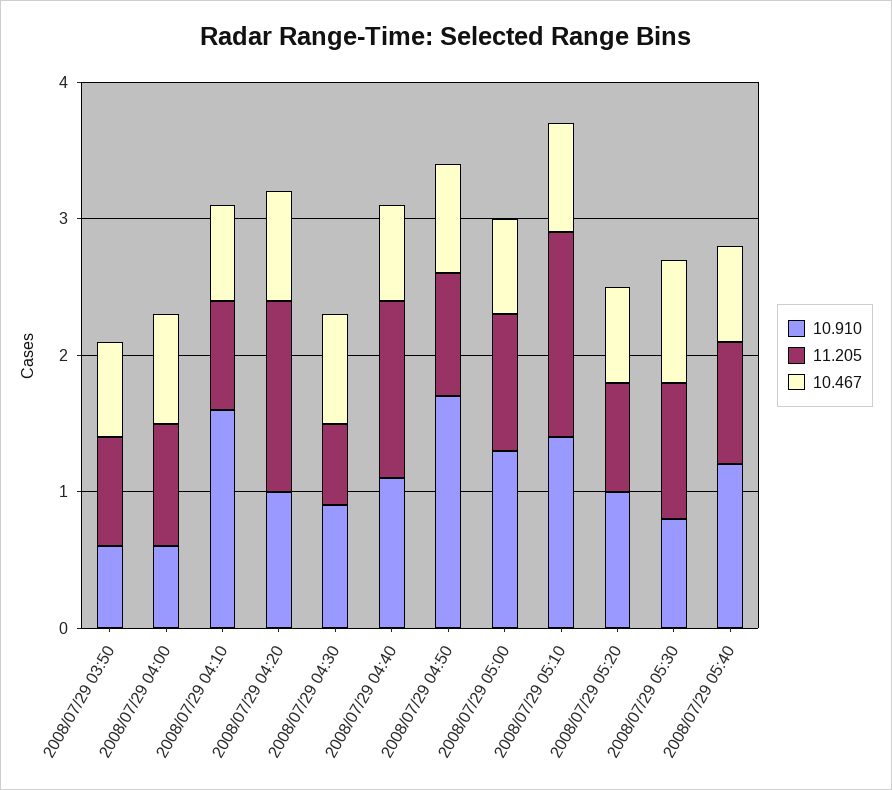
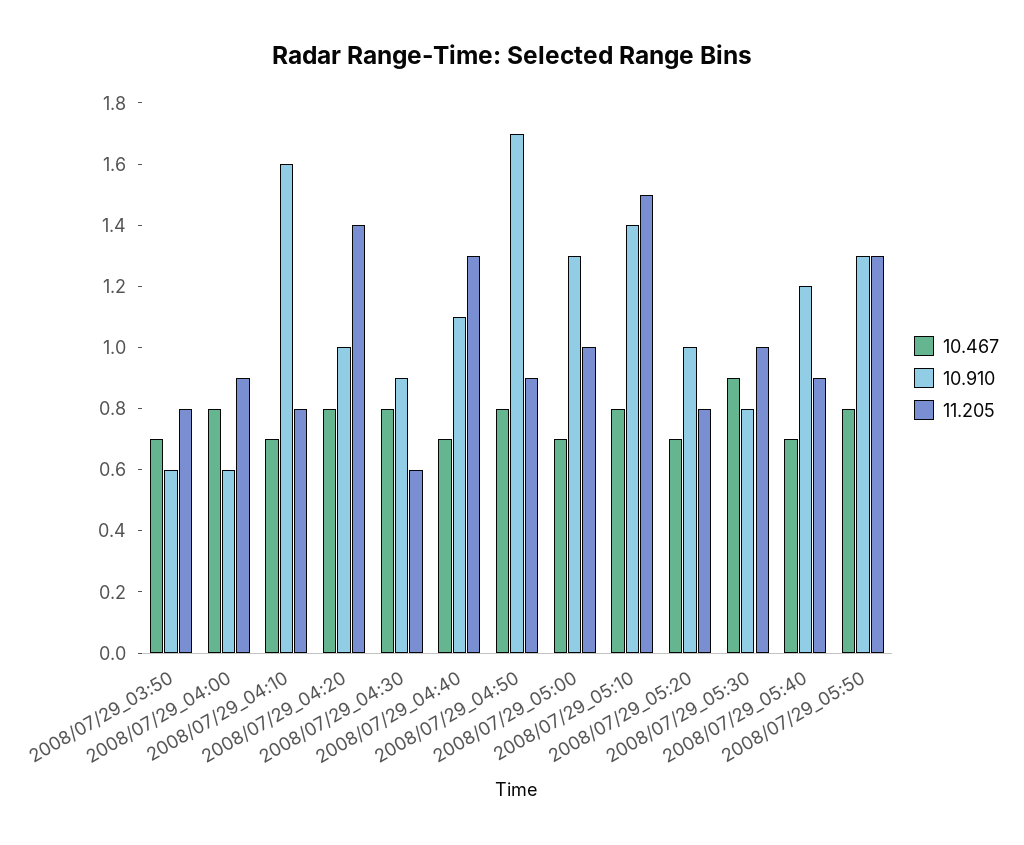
10.467, 2008/07/29_05:50: none -> 0.8
10.910, 2008/07/29_05:50: none -> 1.3
11.205, 2008/07/29_05:50: none -> 1.3

